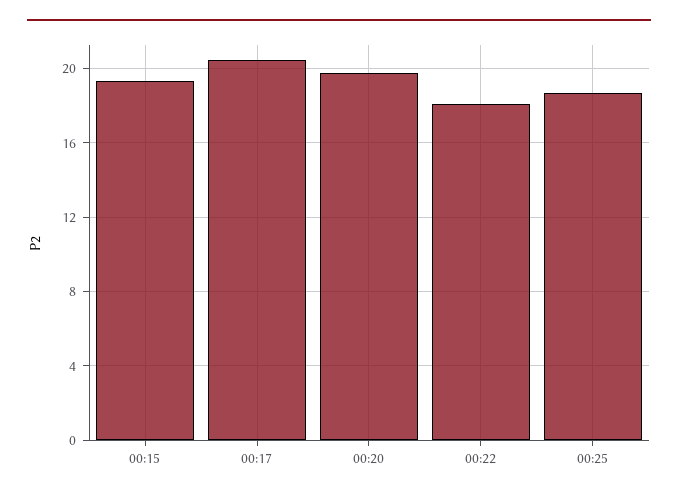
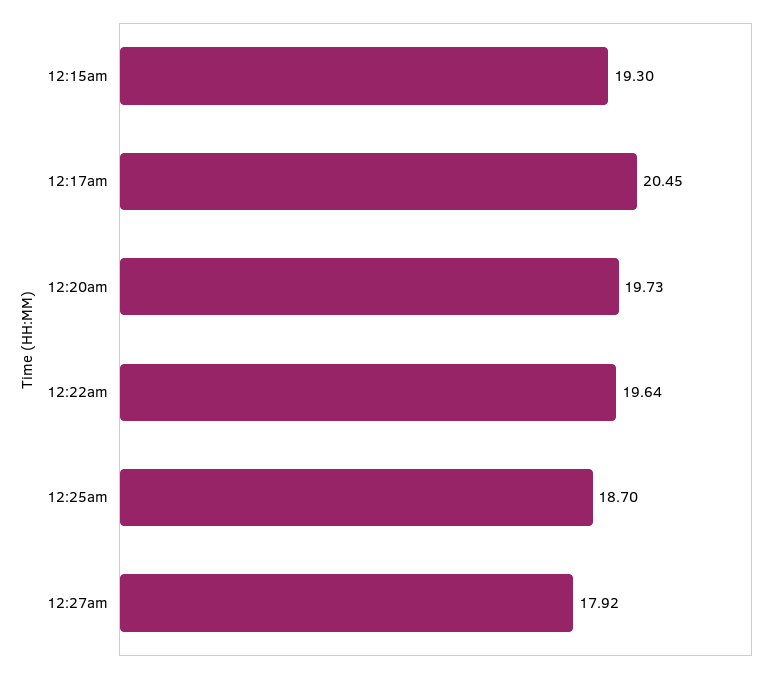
00:22: 18 -> 19.64
12:27am: none -> 17.92

